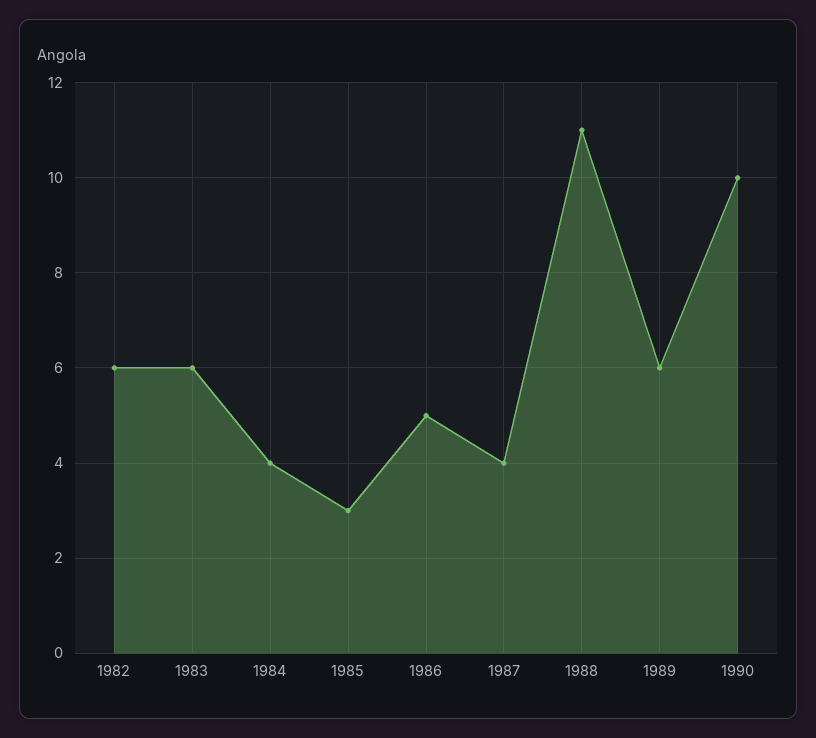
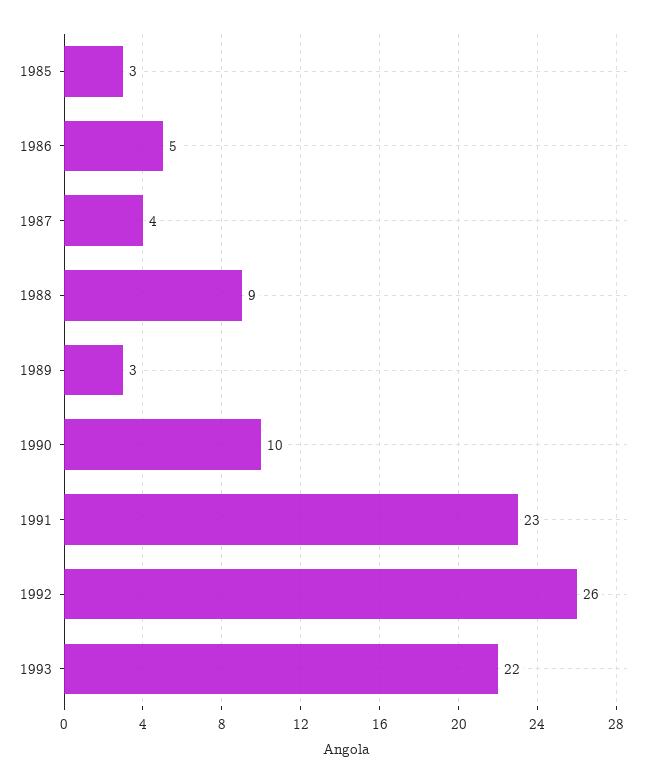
1982: 6 -> none
1983: 6 -> none
1984: 4 -> none
1988: 11 -> 9
1989: 6 -> 3
1991: none -> 23
1992: none -> 26
1993: none -> 22

